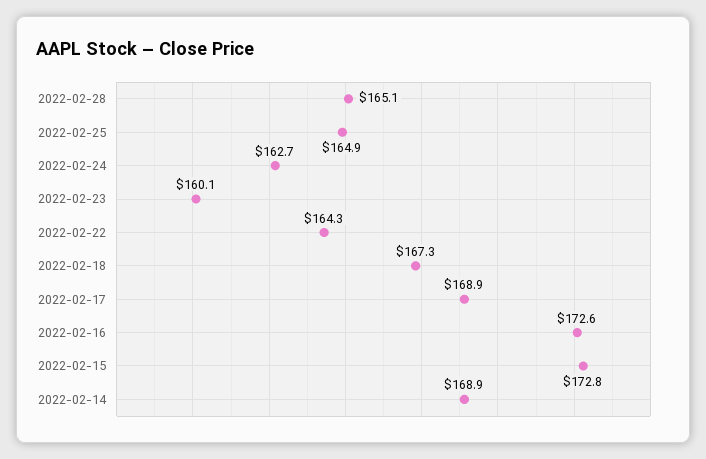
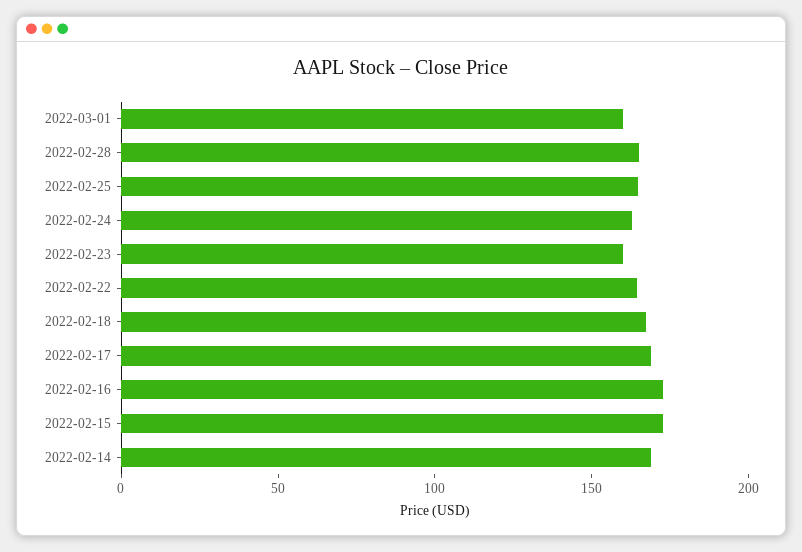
2022-03-01: none -> 160

